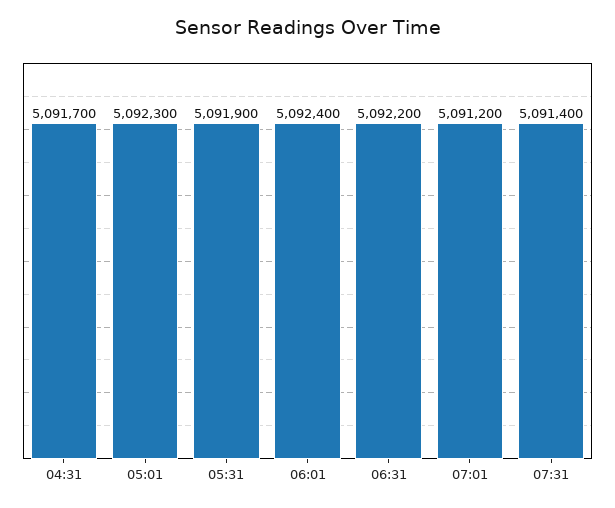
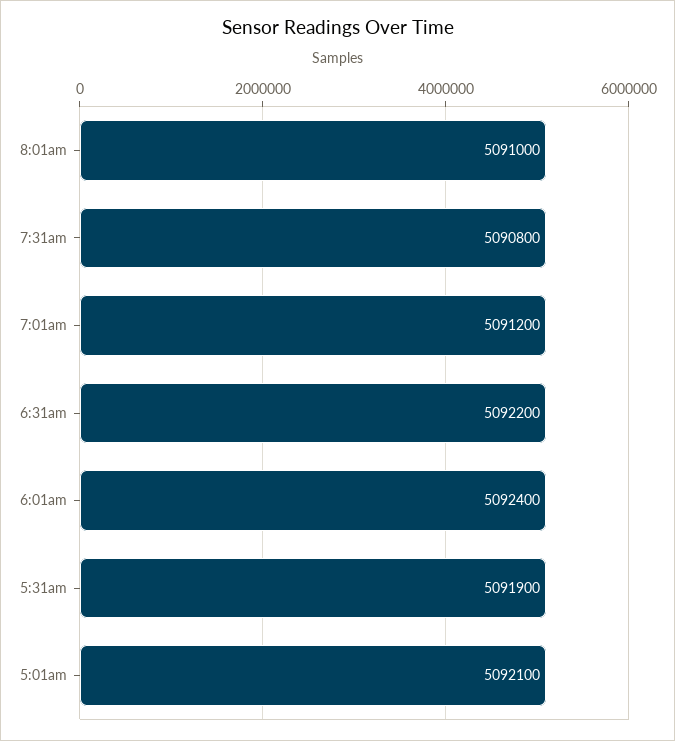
04:31: 5091700 -> none
05:01: 5092300 -> 5092100
07:31: 5091400 -> 5090800
8:01am: none -> 5091000

